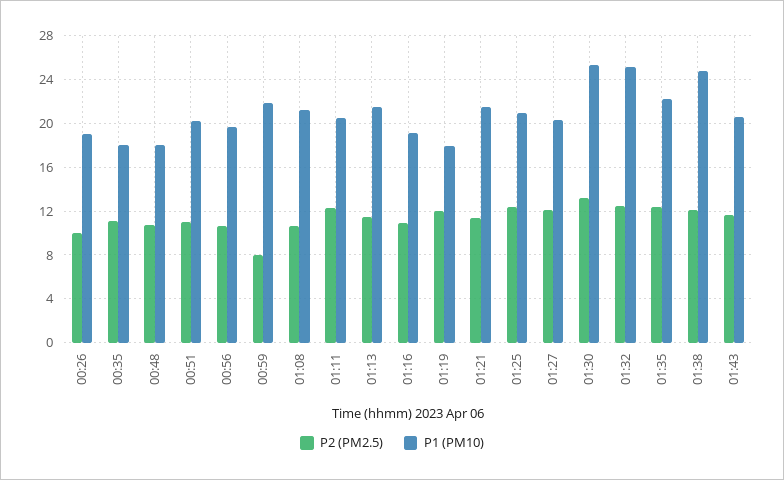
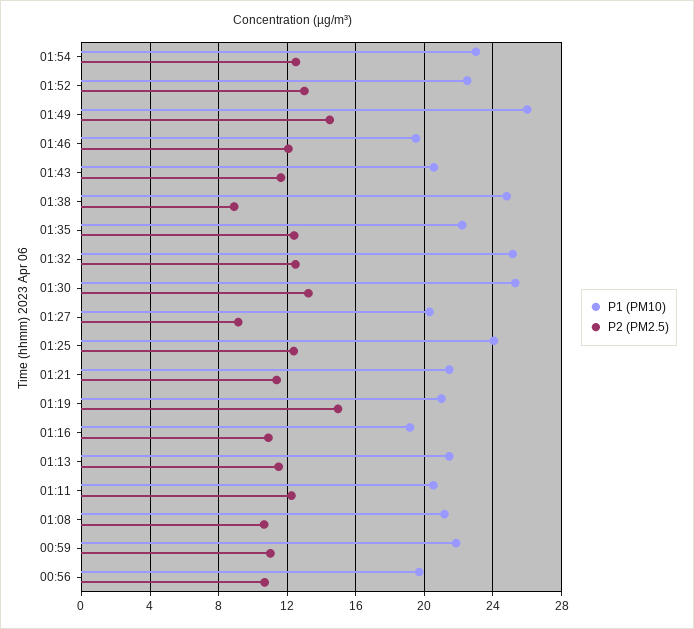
P2 (PM2.5), 00:26: 10 -> none
P1 (PM10), 00:26: 19 -> none
P2 (PM2.5), 00:35: 11 -> none
P1 (PM10), 00:35: 18 -> none
P2 (PM2.5), 00:48: 11 -> none
P1 (PM10), 00:48: 18 -> none
P2 (PM2.5), 00:51: 11 -> none
P1 (PM10), 00:51: 20 -> none
P2 (PM2.5), 00:59: 8 -> 11
P2 (PM2.5), 01:19: 12 -> 15
P1 (PM10), 01:19: 18 -> 21
P1 (PM10), 01:25: 21 -> 24
P2 (PM2.5), 01:27: 12 -> 9
P2 (PM2.5), 01:38: 12 -> 9
P1 (PM10), 01:54: none -> 23
P2 (PM2.5), 01:54: none -> 12.5
P1 (PM10), 01:52: none -> 22.5
P2 (PM2.5), 01:52: none -> 13
P1 (PM10), 01:49: none -> 26
P2 (PM2.5), 01:49: none -> 14.5
P1 (PM10), 01:46: none -> 19.5
P2 (PM2.5), 01:46: none -> 12

